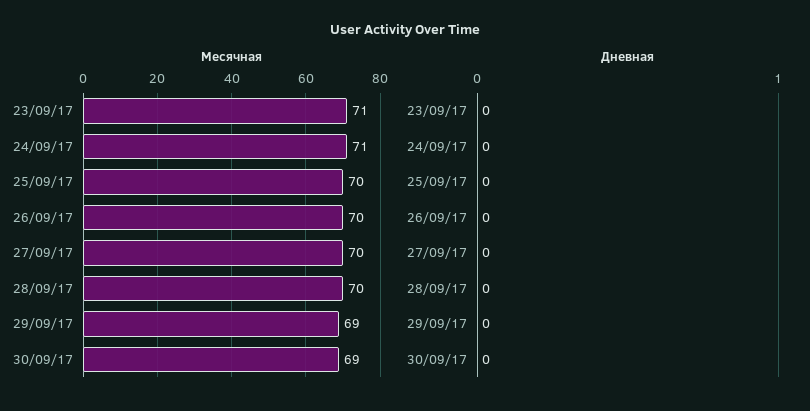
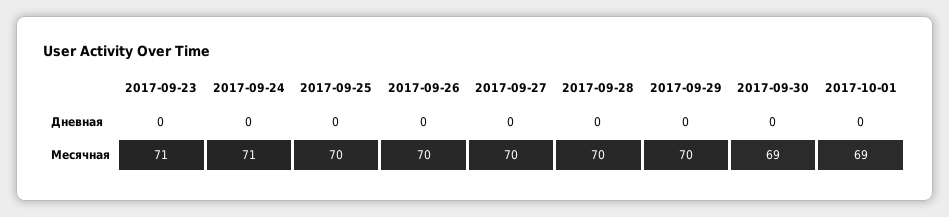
Месячная, 29/09/17: 69 -> 70
Дневная, 2017-10-01: none -> 0
Месячная, 2017-10-01: none -> 69

